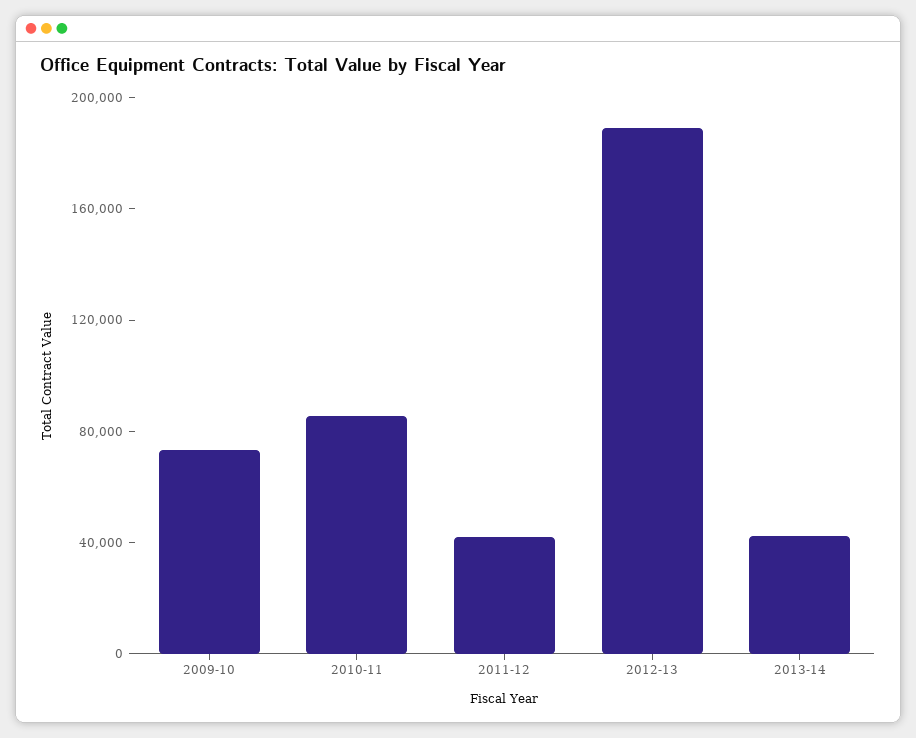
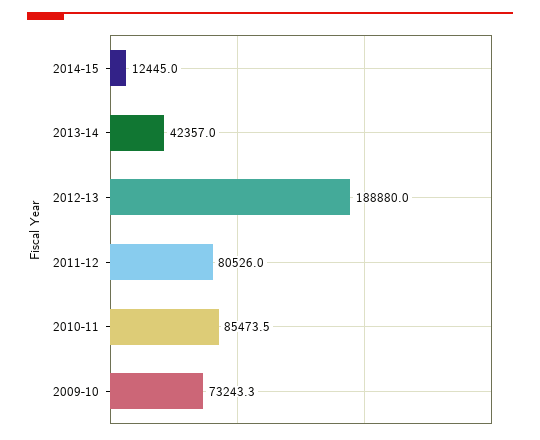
2011-12: 40000 -> 80526
2014-15: none -> 12445

